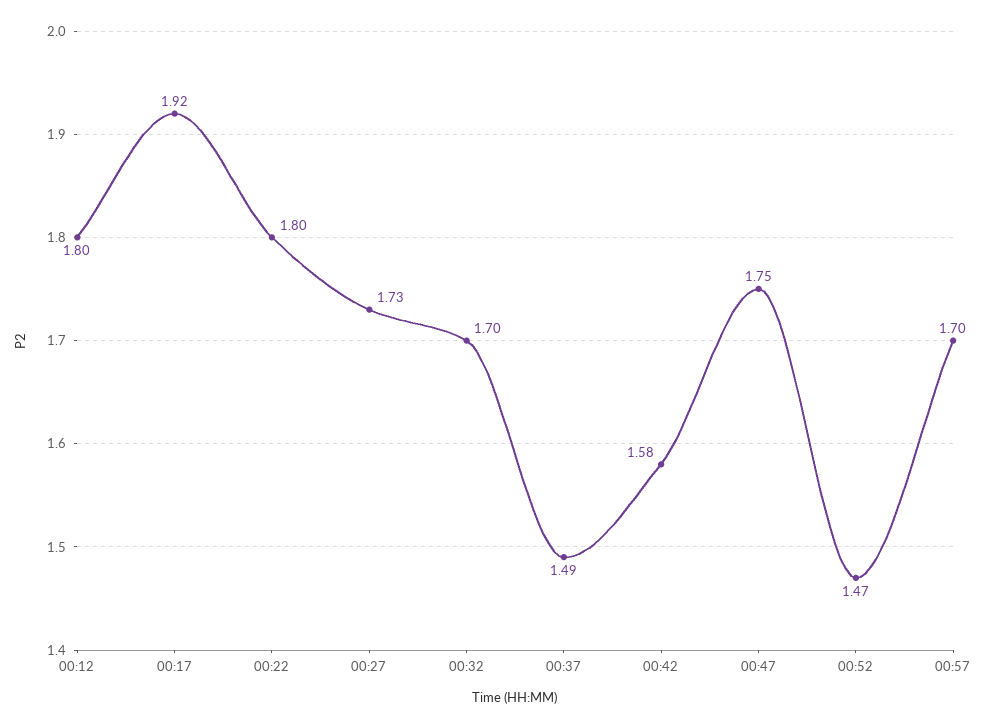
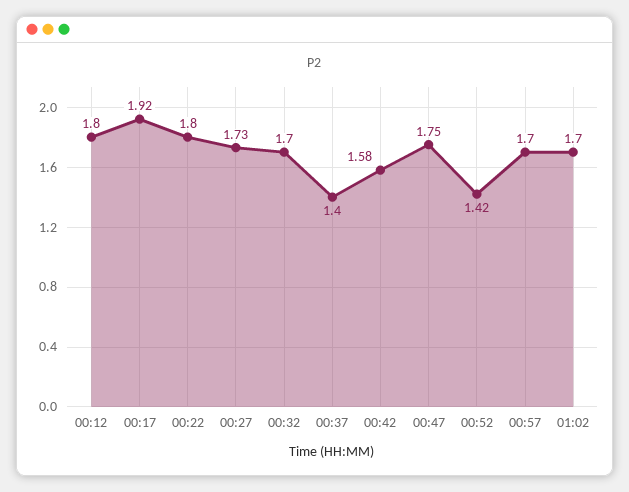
00:37: 1.49 -> 1.4
00:52: 1.47 -> 1.42
01:02: none -> 1.7

